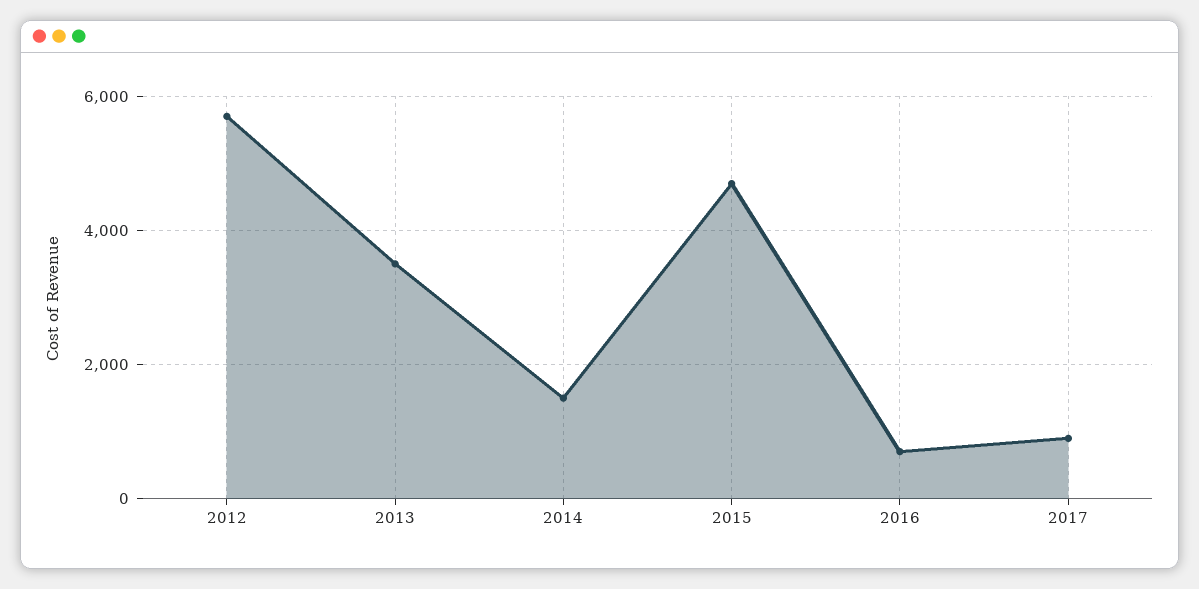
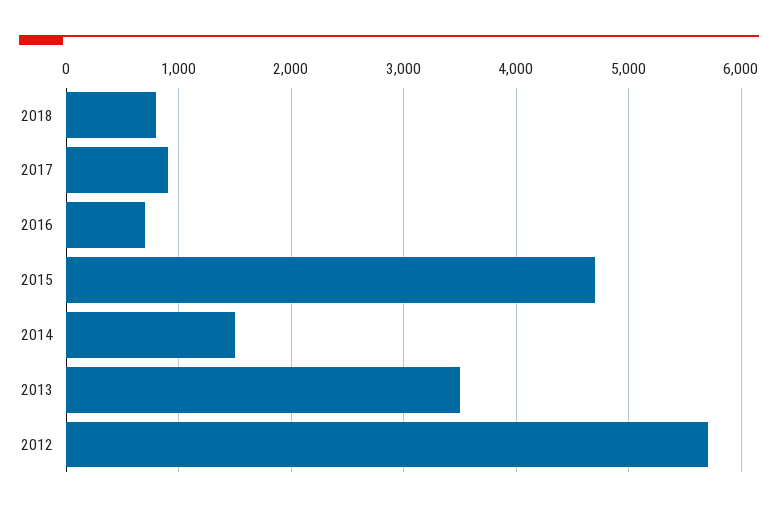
2018: none -> 800

